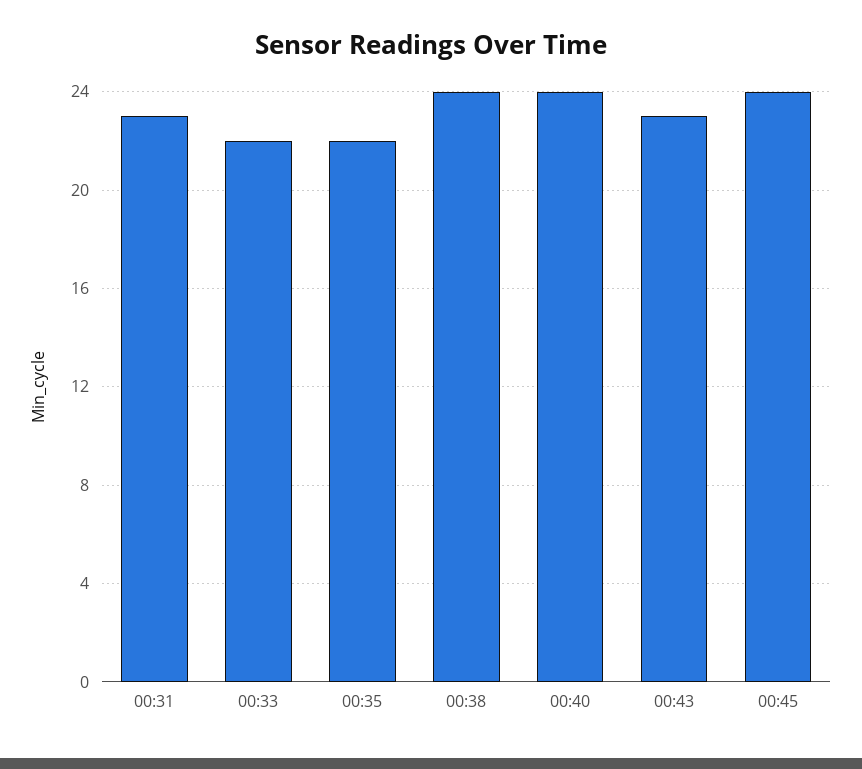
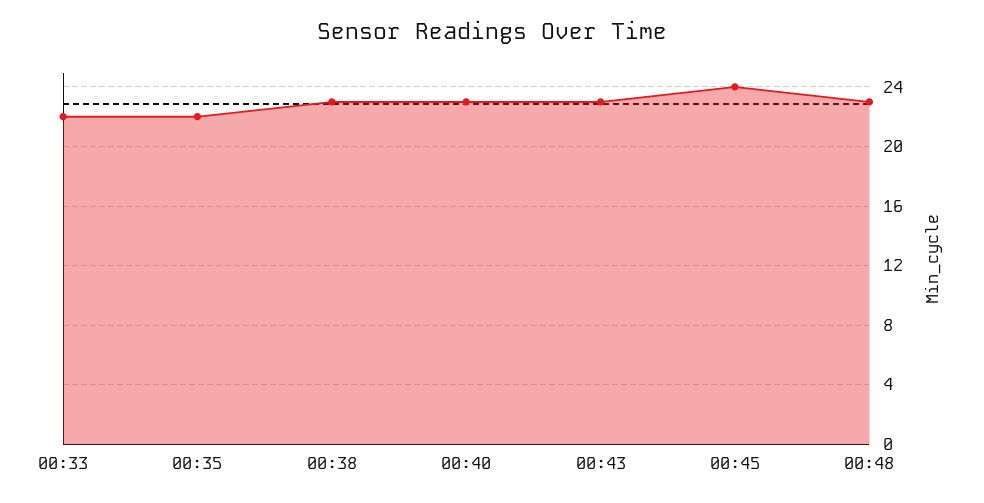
00:31: 23 -> none
00:38: 24 -> 23
00:40: 24 -> 23
00:48: none -> 23

